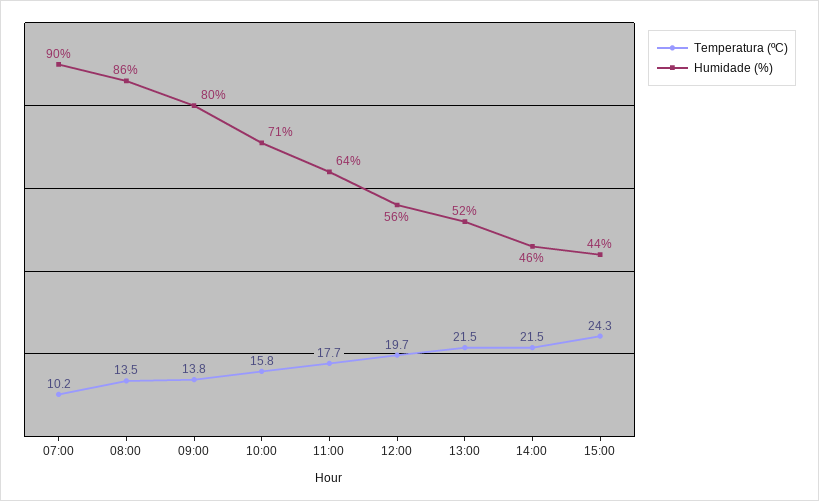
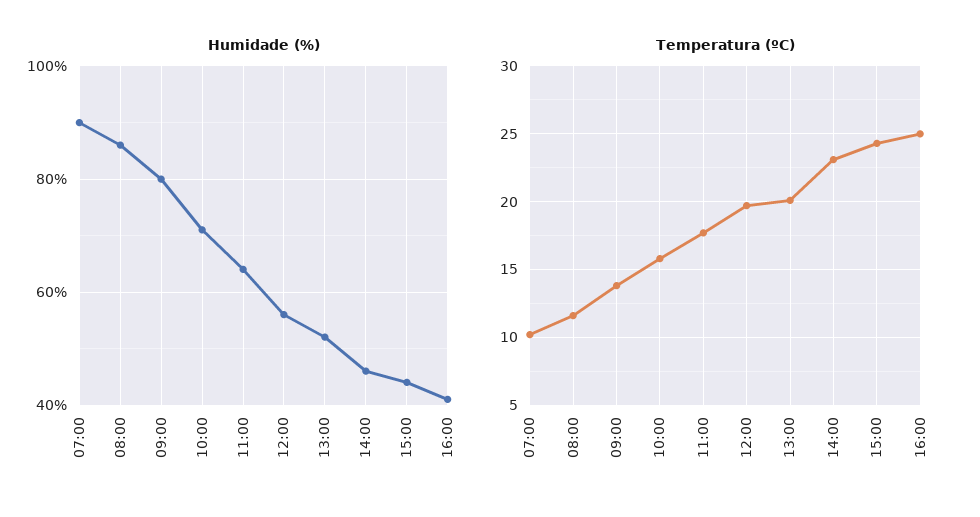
Temperatura (ºC), 08:00: 13.5 -> 11.5
Temperatura (ºC), 13:00: 21.5 -> 20
Temperatura (ºC), 14:00: 21.5 -> 23
Humidade (%), 16:00: none -> 40
Temperatura (ºC), 16:00: none -> 25

